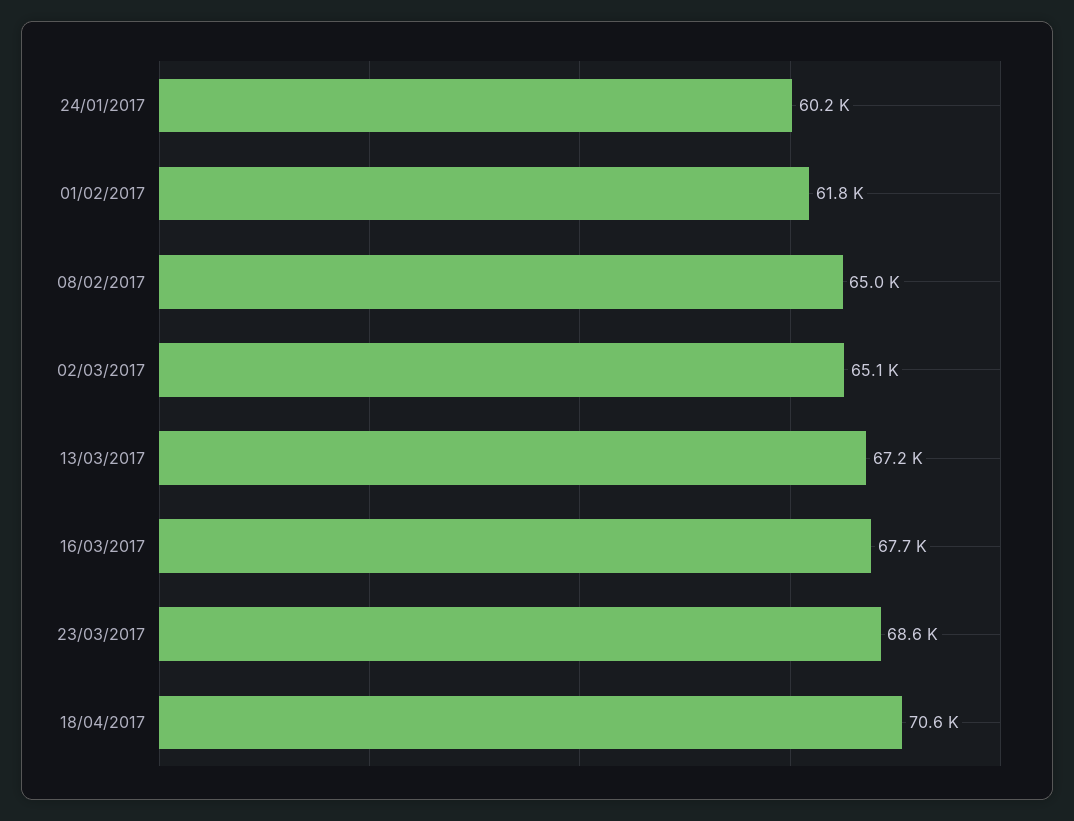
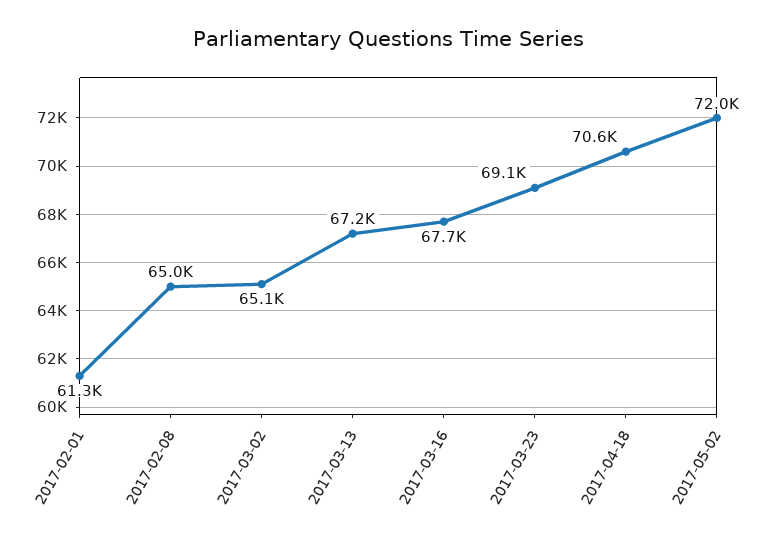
24/01/2017: 60200 -> none
01/02/2017: 61800 -> 61300
23/03/2017: 68600 -> 69100
2017-05-02: none -> 72000

